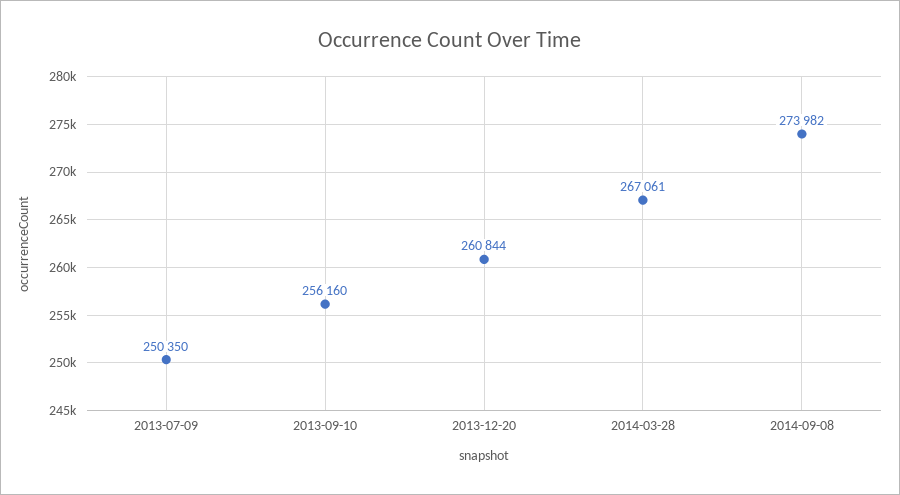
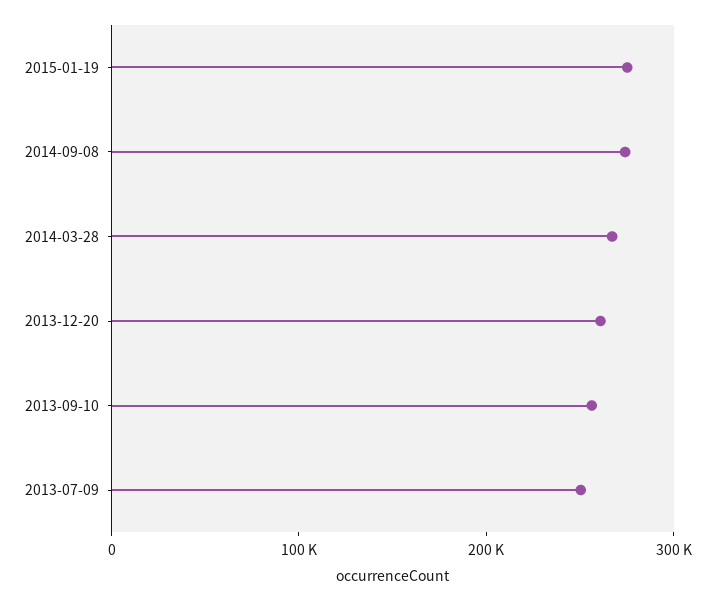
2015-01-19: none -> 280000

